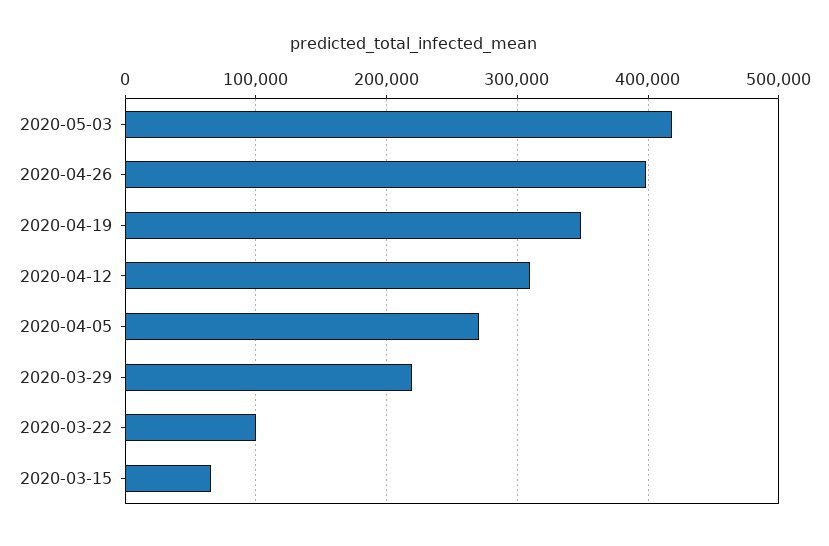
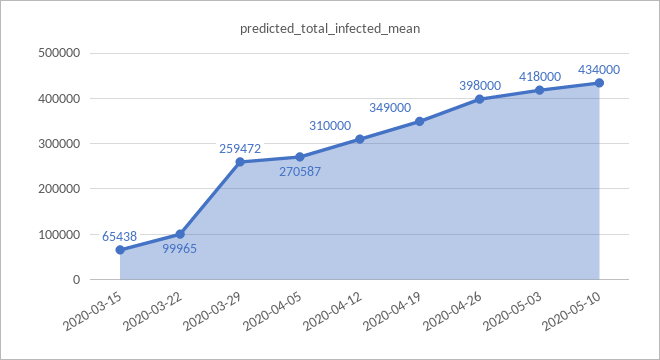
2020-03-29: 220000 -> 259472
2020-05-10: none -> 434000

